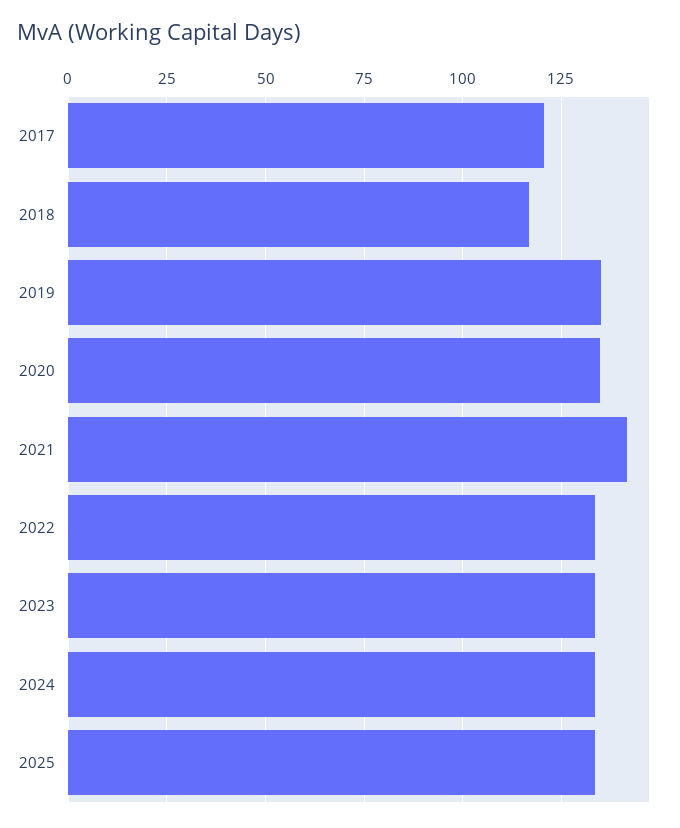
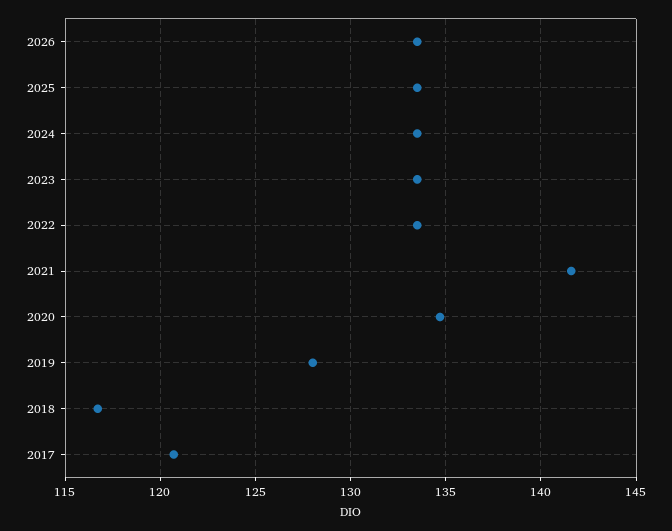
2019: 135 -> 128
2026: none -> 133.5

